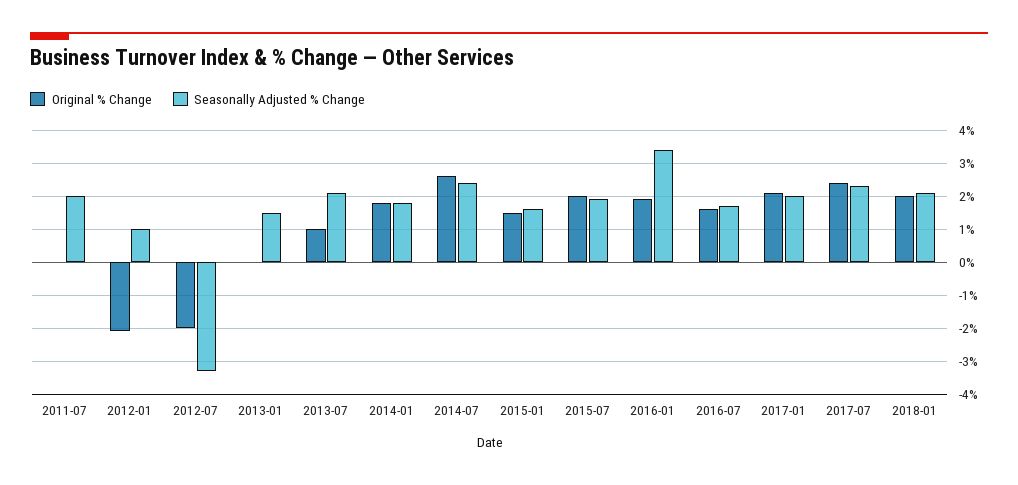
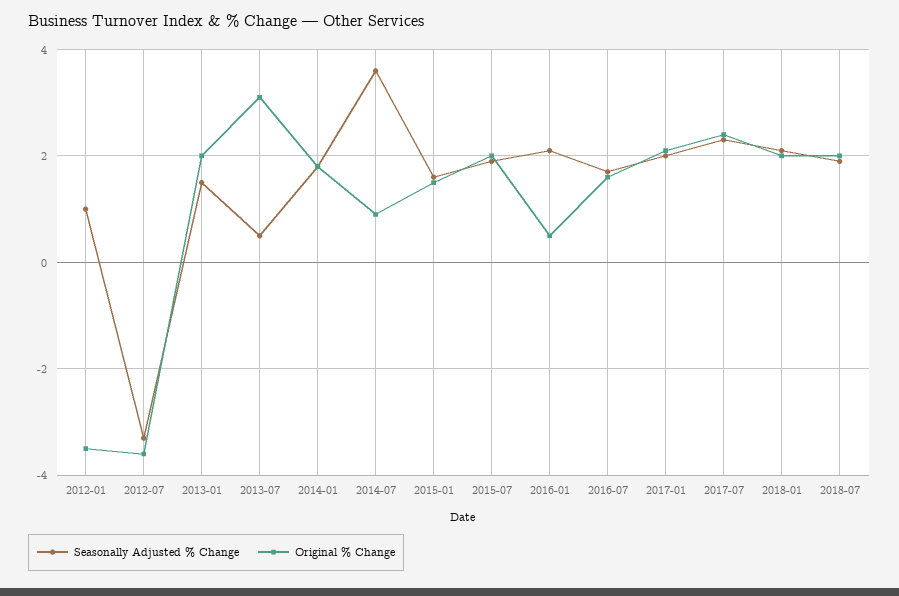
Original % Change, 2011-07: 0 -> none
Seasonally Adjusted % Change, 2011-07: 2 -> none
Original % Change, 2012-01: -2 -> -3.5
Original % Change, 2012-07: -2 -> -3.5
Original % Change, 2013-01: 0 -> 2
Original % Change, 2013-07: 1 -> 3
Seasonally Adjusted % Change, 2013-07: 2 -> 0.5
Original % Change, 2014-07: 2.5 -> 1
Seasonally Adjusted % Change, 2014-07: 2.5 -> 3.5
Original % Change, 2016-01: 2 -> 0.5
Seasonally Adjusted % Change, 2016-01: 3.5 -> 2
Seasonally Adjusted % Change, 2018-07: none -> 2
Original % Change, 2018-07: none -> 2

